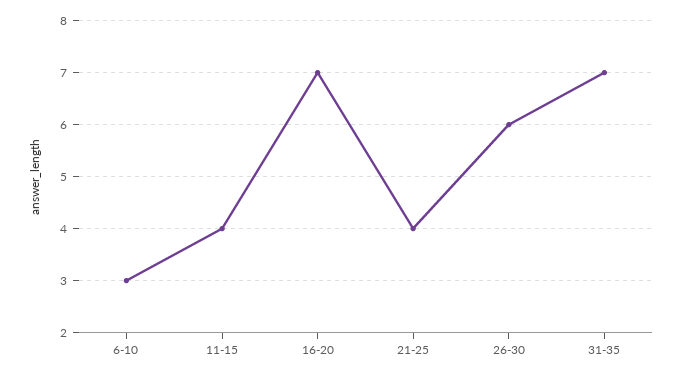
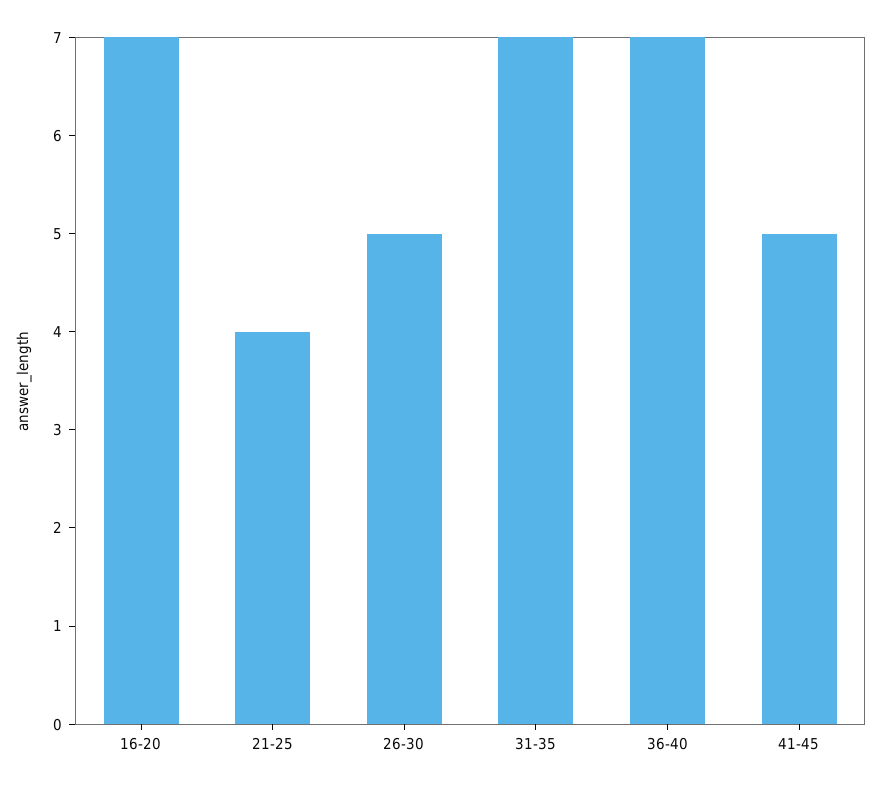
6-10: 3 -> none
11-15: 4 -> none
26-30: 6 -> 5
36-40: none -> 7
41-45: none -> 5

